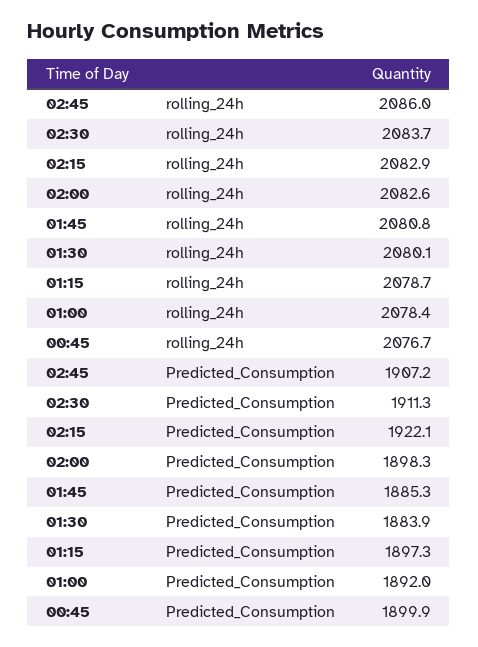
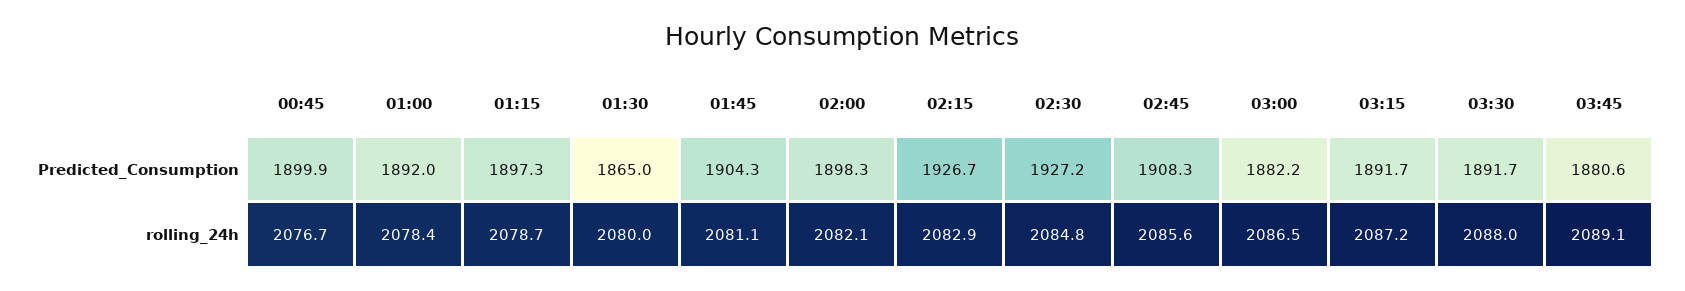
02:45, rolling_24h: 2086 -> 2085.6
02:30, rolling_24h: 2083.7 -> 2084.8
02:00, rolling_24h: 2082.6 -> 2082.1
01:45, rolling_24h: 2080.8 -> 2081.1
01:30, rolling_24h: 2080.1 -> 2080
02:45, Predicted_Consumption: 1907.2 -> 1908.3
02:30, Predicted_Consumption: 1911.3 -> 1927.2
02:15, Predicted_Consumption: 1922.1 -> 1926.7
01:45, Predicted_Consumption: 1885.3 -> 1904.3
01:30, Predicted_Consumption: 1883.9 -> 1865
03:00, Predicted_Consumption: none -> 1882.2
03:15, Predicted_Consumption: none -> 1891.7
03:30, Predicted_Consumption: none -> 1891.7
03:45, Predicted_Consumption: none -> 1880.6
03:00, rolling_24h: none -> 2086.5
03:15, rolling_24h: none -> 2087.2
03:30, rolling_24h: none -> 2088
03:45, rolling_24h: none -> 2089.1

